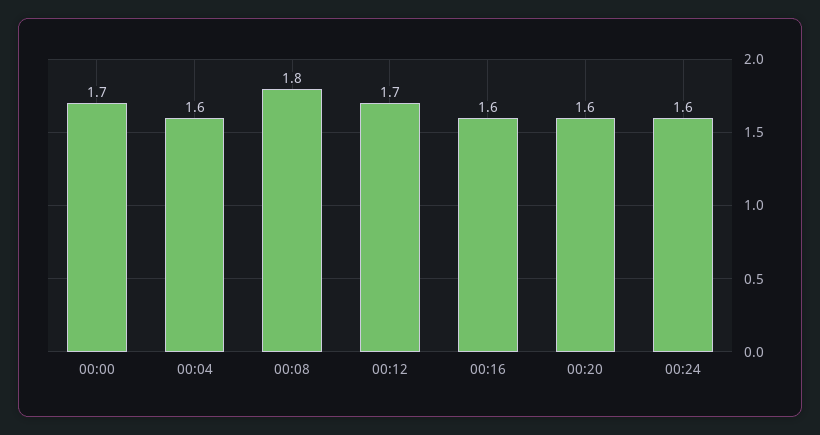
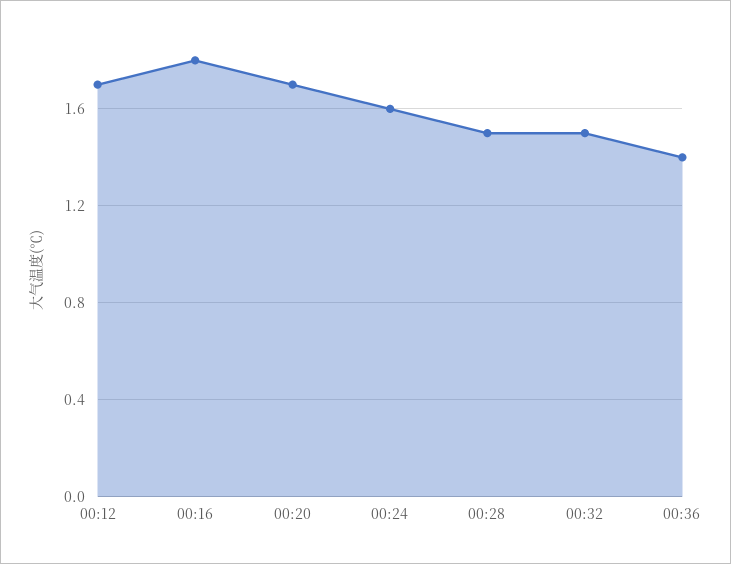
00:00: 1.7 -> none
00:04: 1.6 -> none
00:08: 1.8 -> none
00:16: 1.6 -> 1.8
00:20: 1.6 -> 1.7
00:28: none -> 1.5
00:32: none -> 1.5
00:36: none -> 1.4

